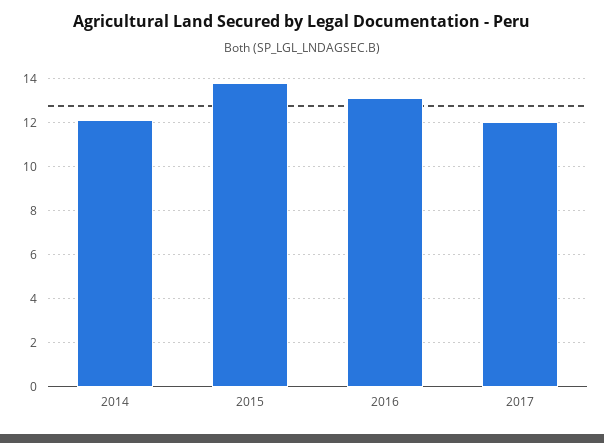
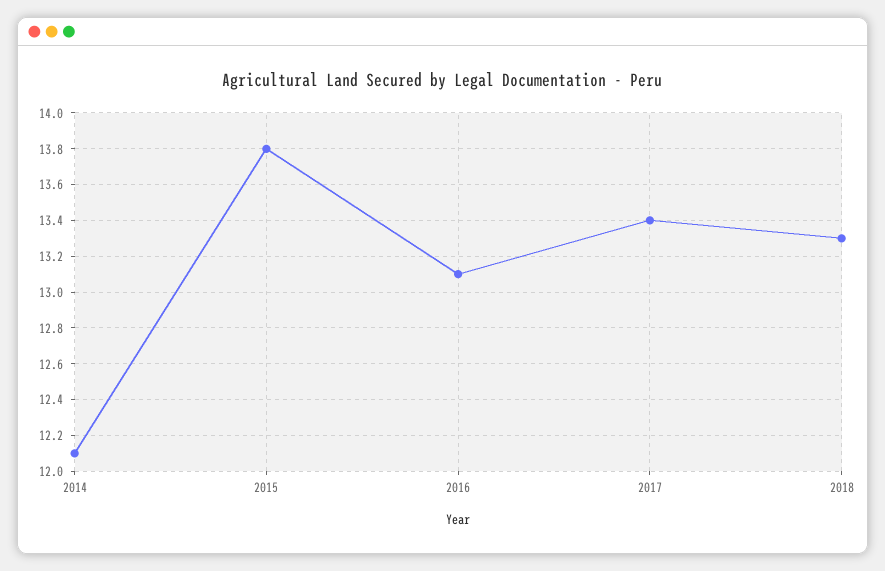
2017: 12 -> 13.4
2018: none -> 13.3

